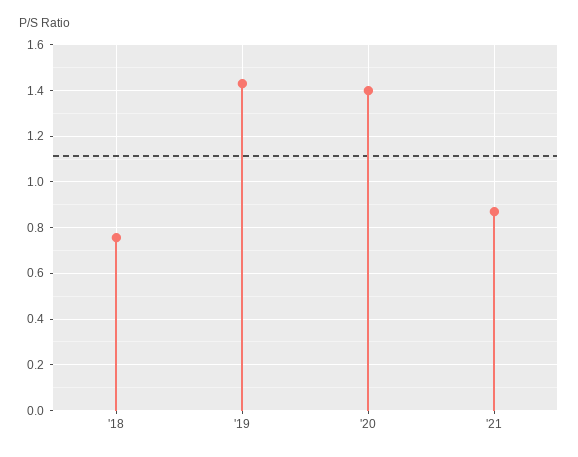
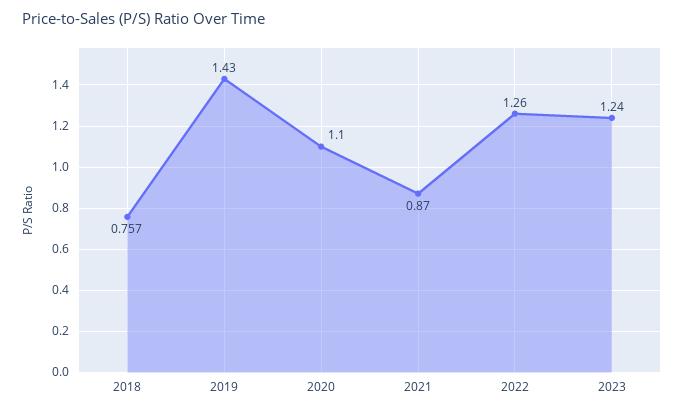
'20: 1.4 -> 1.1
2022: none -> 1.26
2023: none -> 1.24

